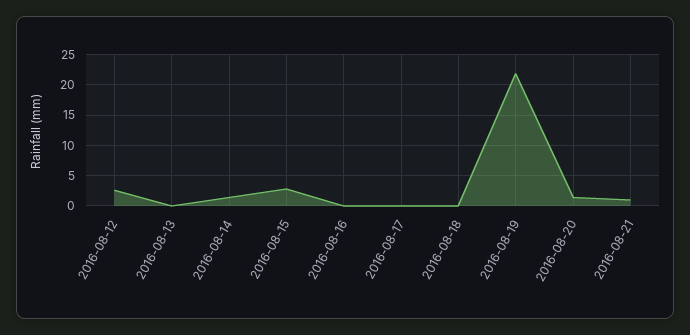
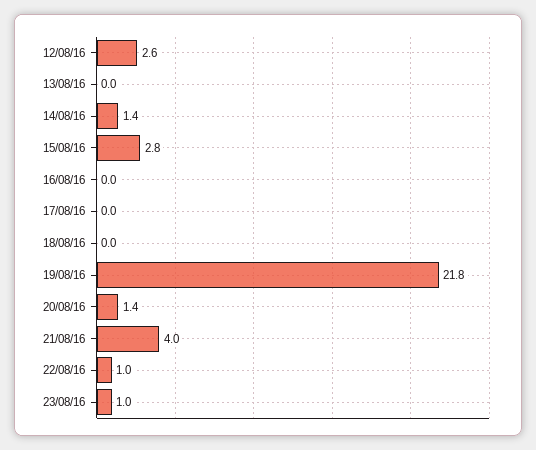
2016-08-21: 1 -> 4
22/08/16: none -> 1
23/08/16: none -> 1

